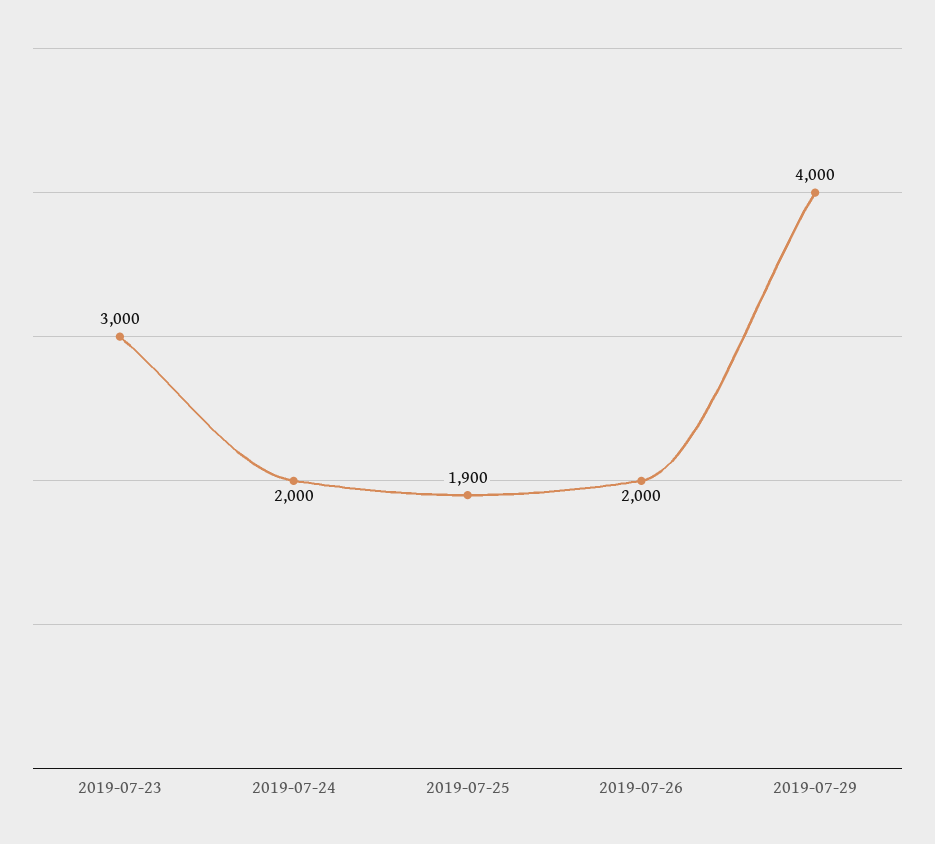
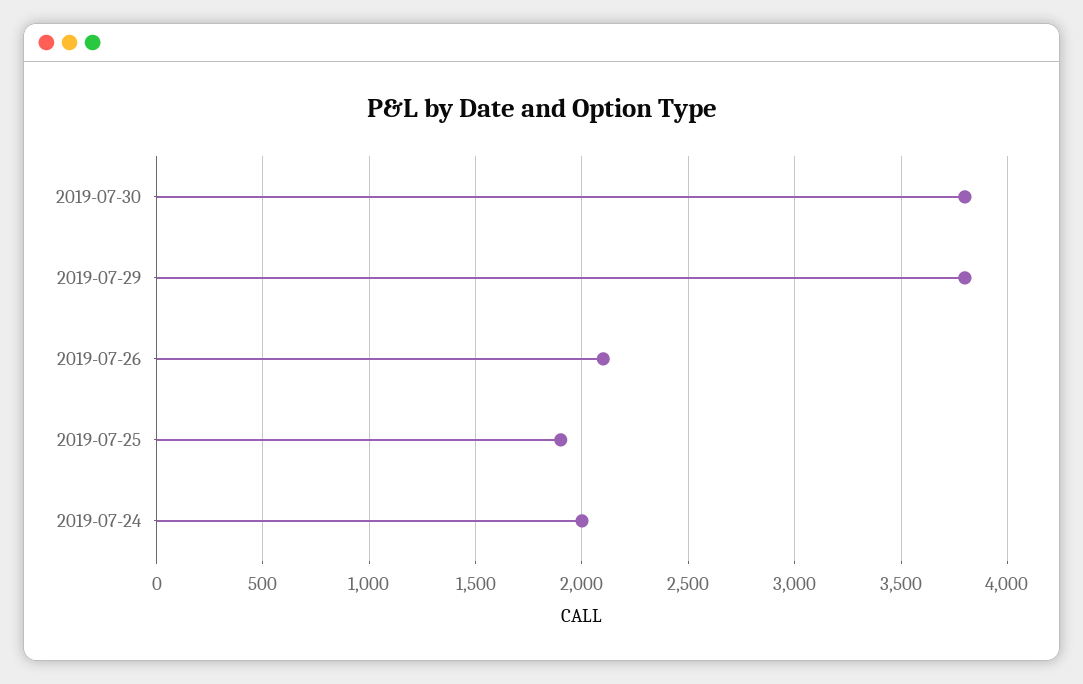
2019-07-23: 3000 -> none
2019-07-26: 2000 -> 2100
2019-07-29: 4000 -> 3800
2019-07-30: none -> 3800

